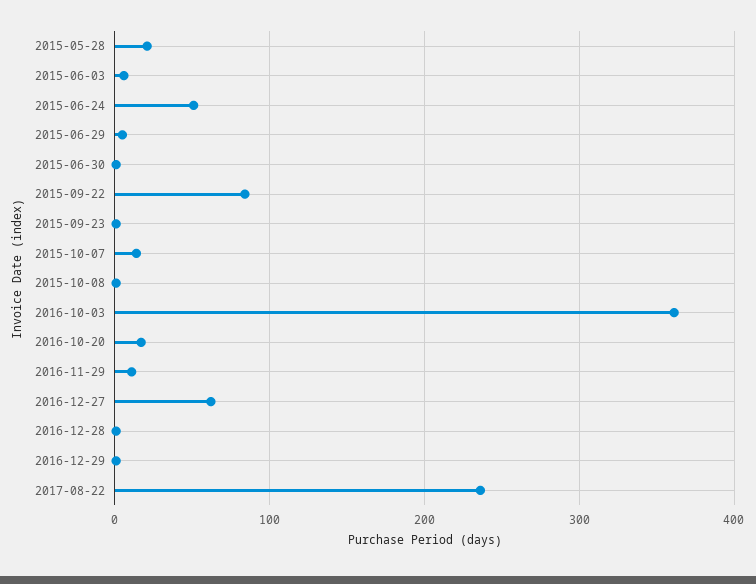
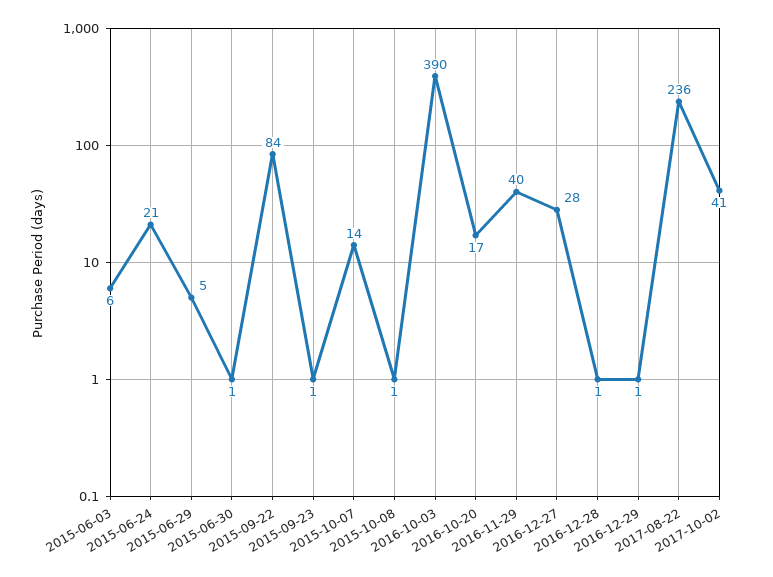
2015-05-28: 20 -> none
2015-06-24: 50 -> 21
2016-10-03: 360 -> 390
2016-11-29: 10 -> 40
2016-12-27: 60 -> 28
2017-10-02: none -> 41

